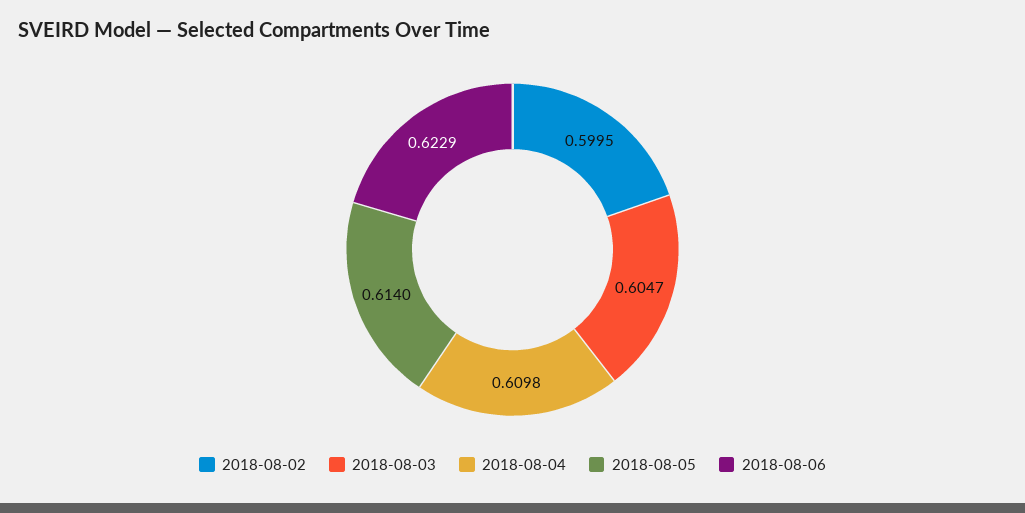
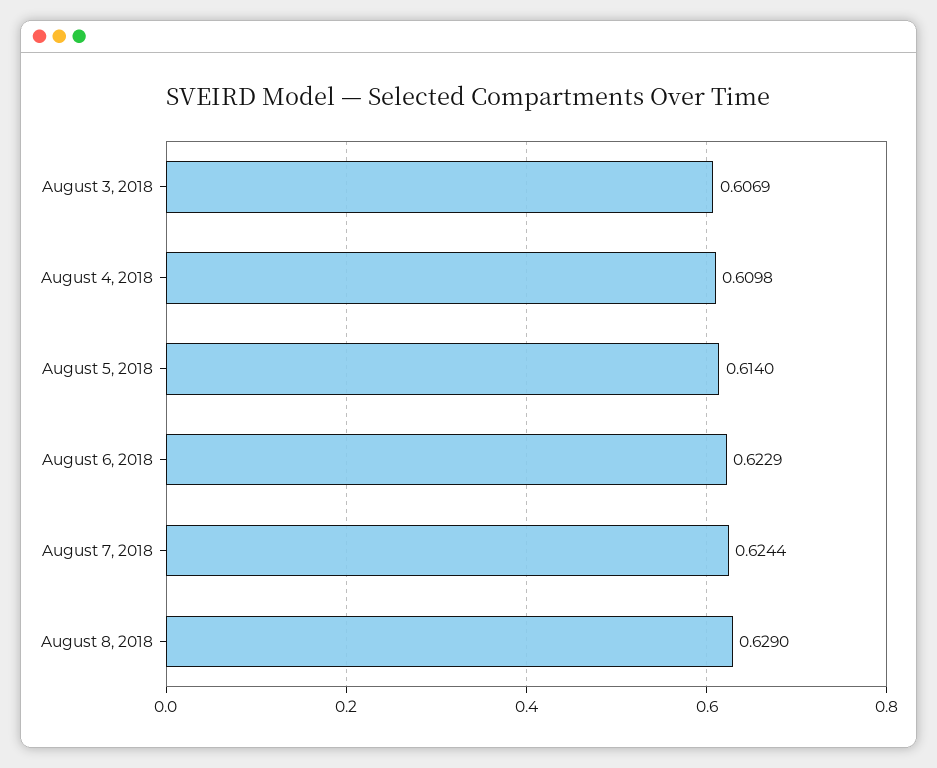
2018-08-02: 0.5995 -> none
2018-08-03: 0.6047 -> 0.6069
August 7, 2018: none -> 0.6244
August 8, 2018: none -> 0.629

